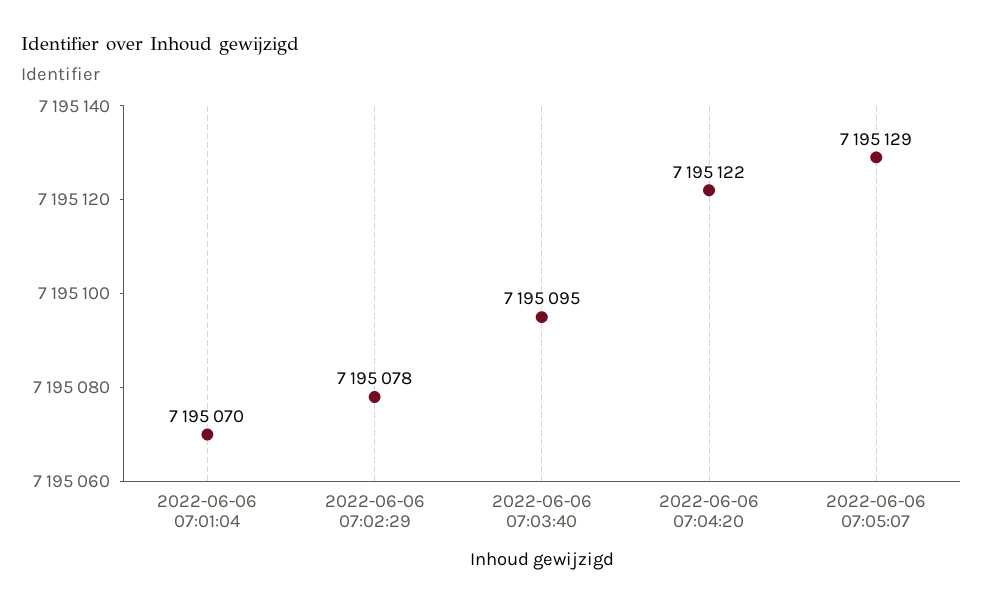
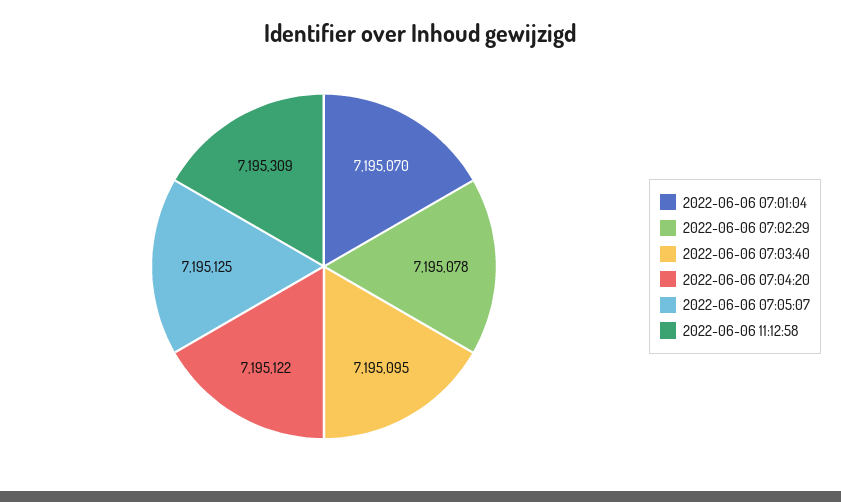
2022-06-06 07:05:07: 7195129 -> 7195125
2022-06-06 11:12:58: none -> 7195309

